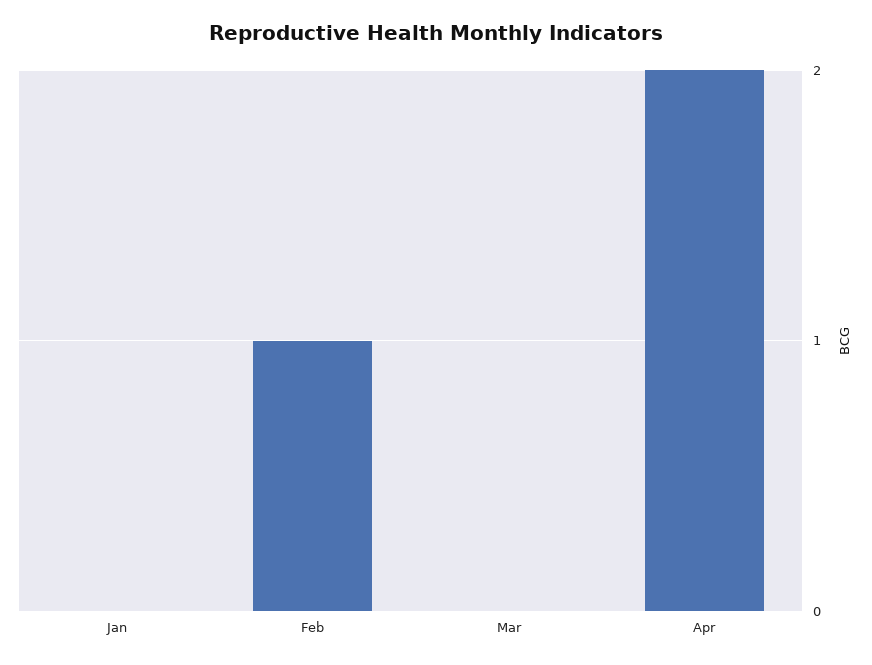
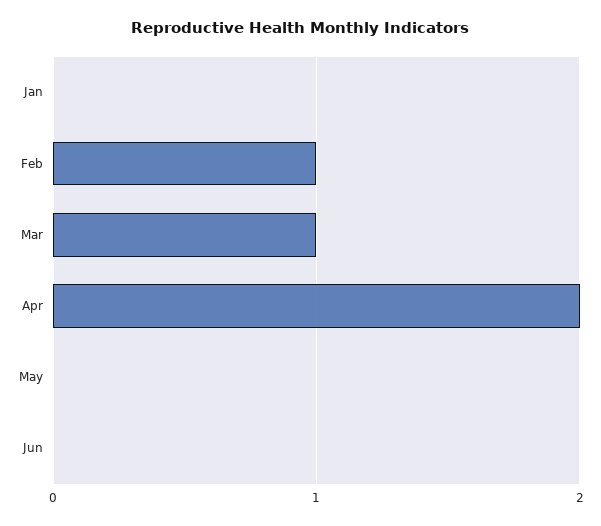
Mar: 0 -> 1
May: none -> 0
Jun: none -> 0

